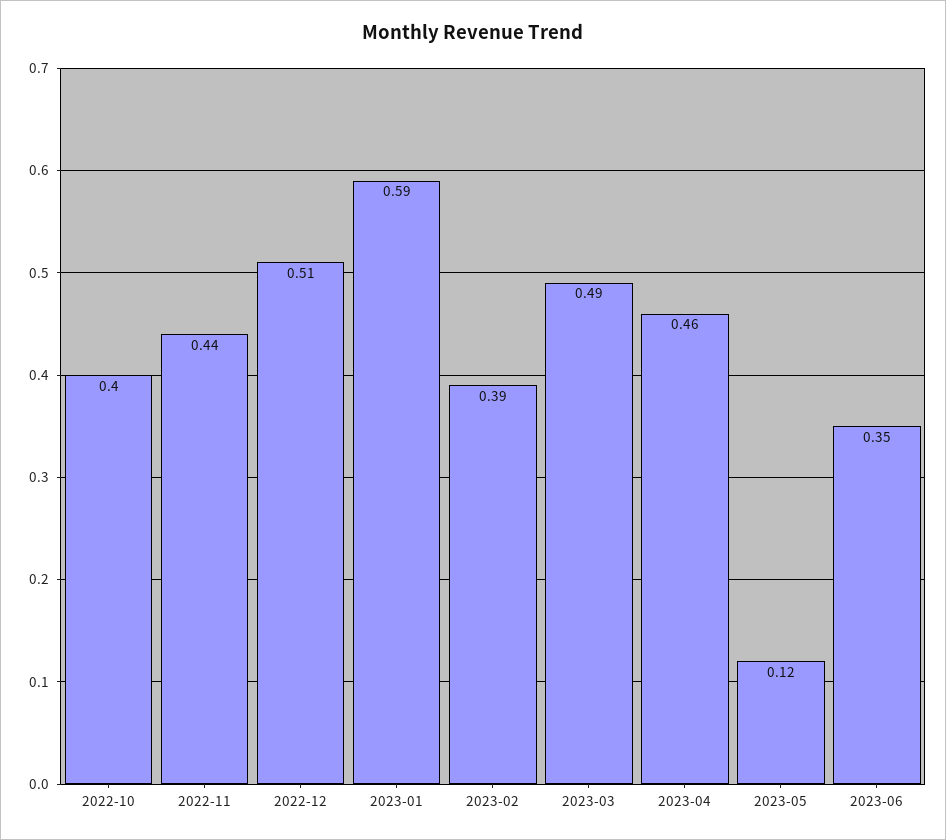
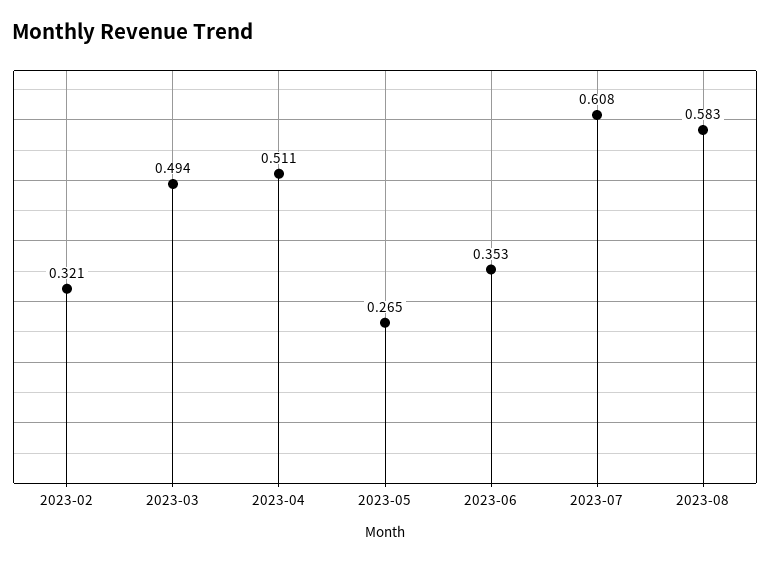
2022-10: 0.4 -> none
2022-11: 0.44 -> none
2022-12: 0.51 -> none
2023-01: 0.59 -> none
2023-02: 0.39 -> 0.321
2023-04: 0.46 -> 0.511
2023-05: 0.12 -> 0.265
2023-07: none -> 0.608
2023-08: none -> 0.583

